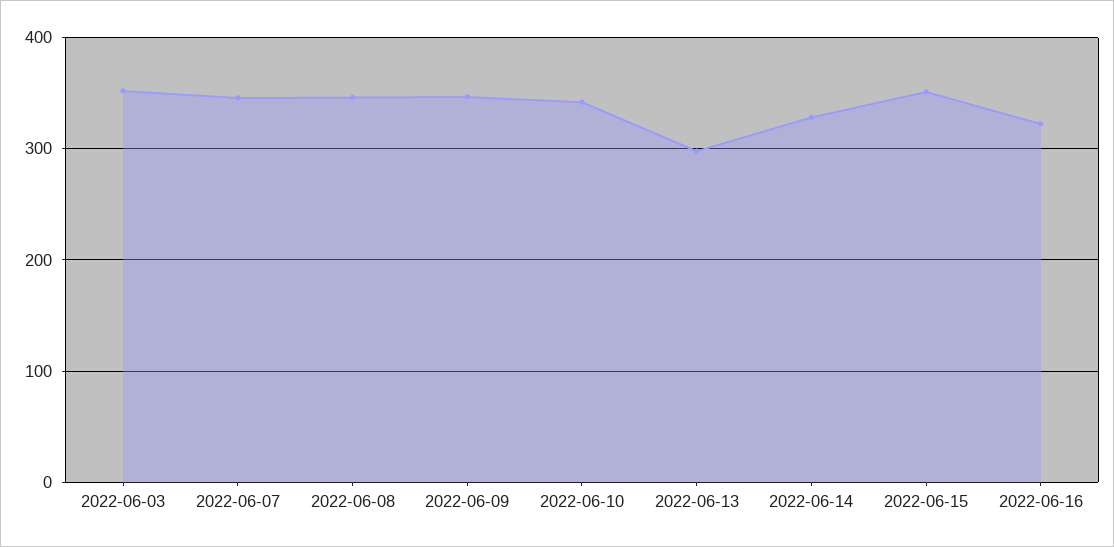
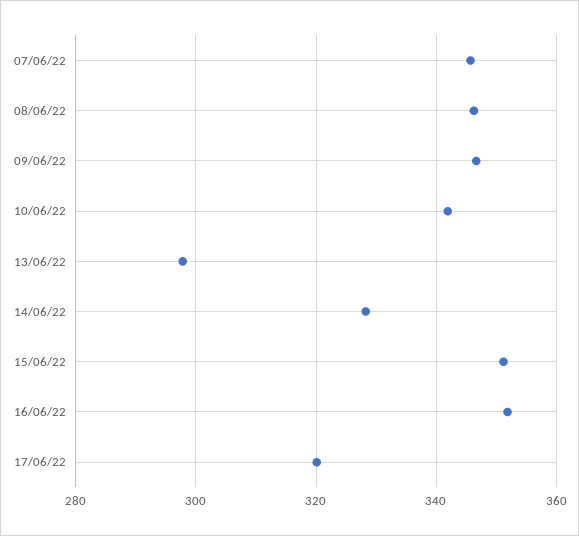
2022-06-03: 350 -> none
2022-06-16: 320 -> 352
17/06/22: none -> 320

